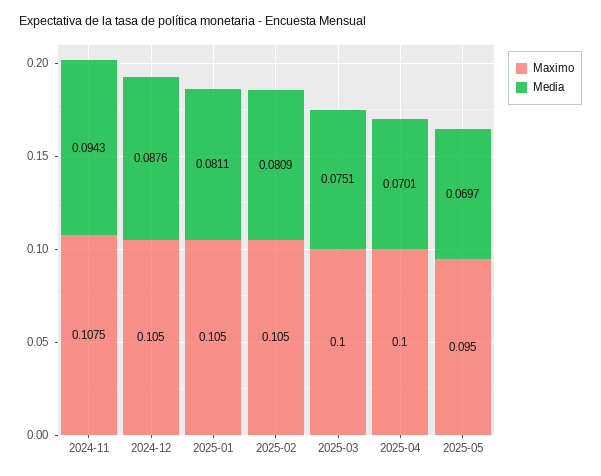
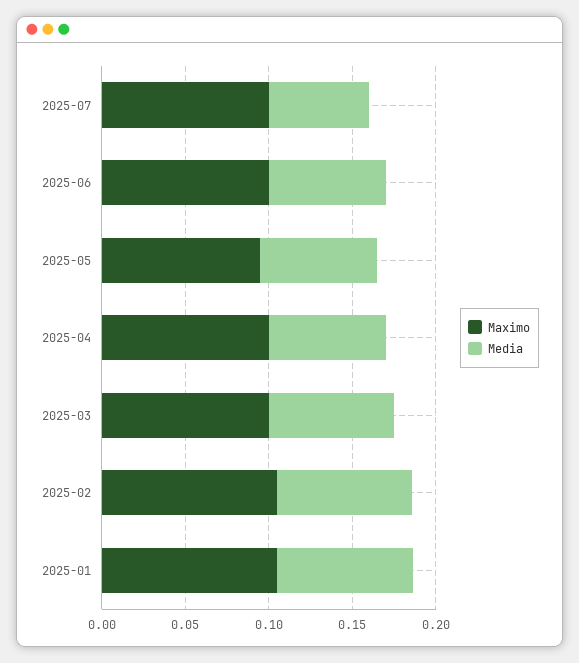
Maximo, 2024-11: 0.1075 -> none
Media, 2024-11: 0.0943 -> none
Maximo, 2024-12: 0.105 -> none
Media, 2024-12: 0.0876 -> none
Maximo, 2025-07: none -> 0.1
Media, 2025-07: none -> 0.06
Maximo, 2025-06: none -> 0.1
Media, 2025-06: none -> 0.07

